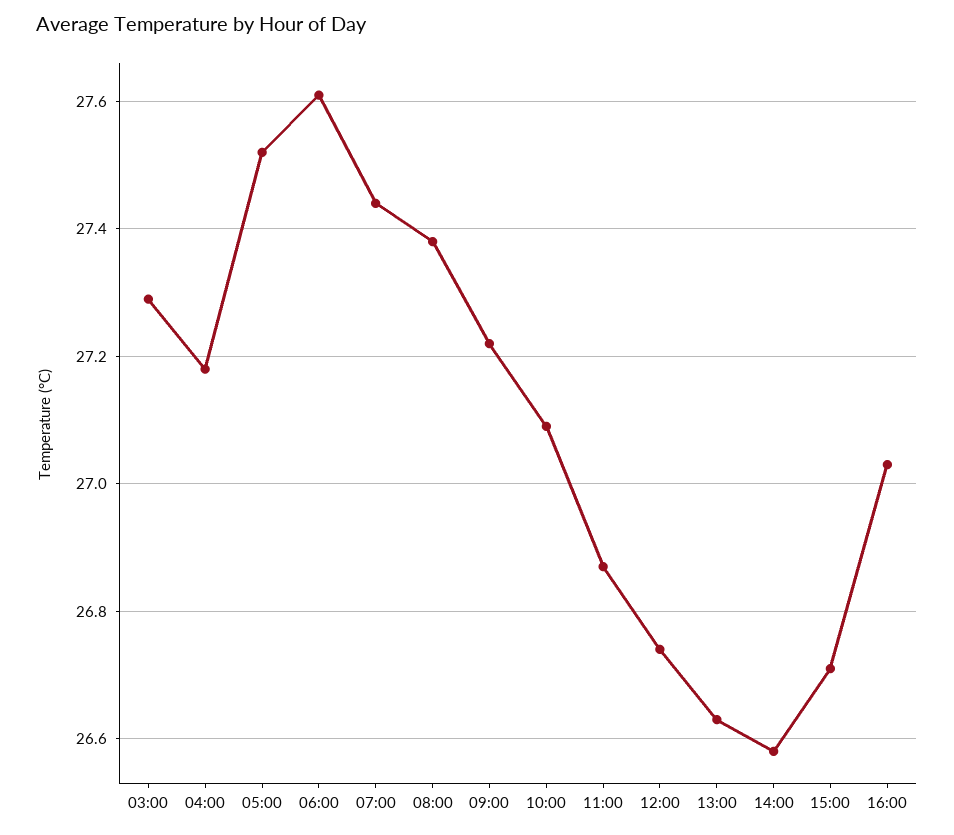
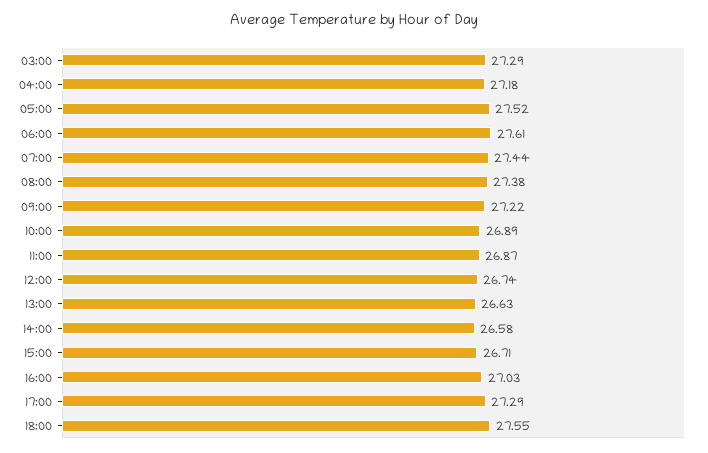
10:00: 27.1 -> 26.89
17:00: none -> 27.29
18:00: none -> 27.55

